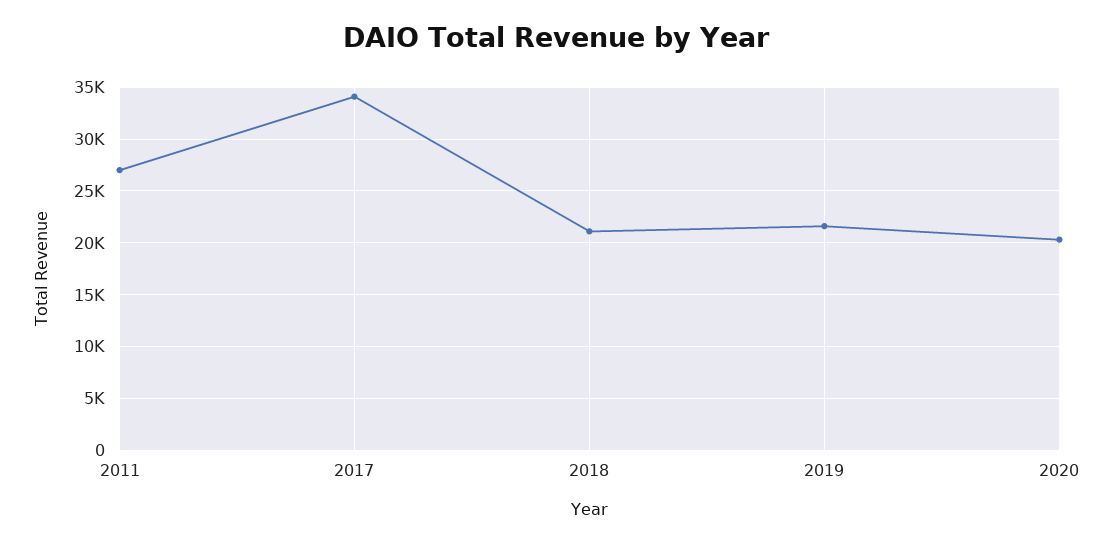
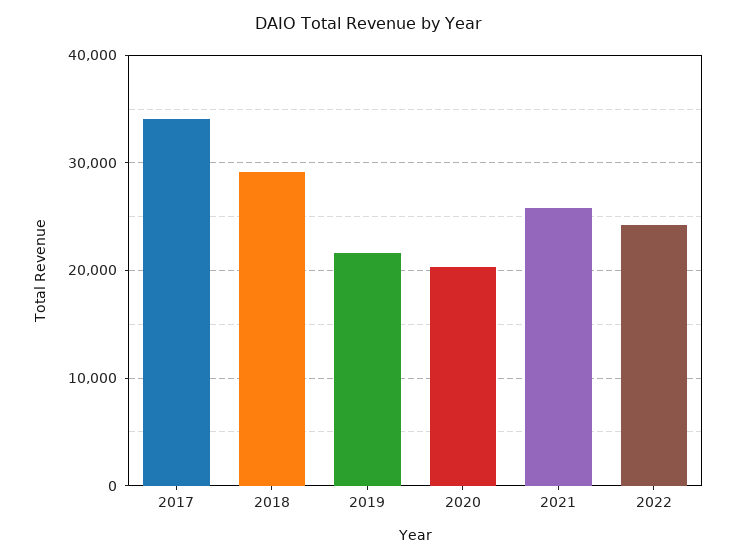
2011: 27000 -> none
2018: 21000 -> 29000
2021: none -> 26000
2022: none -> 24000

